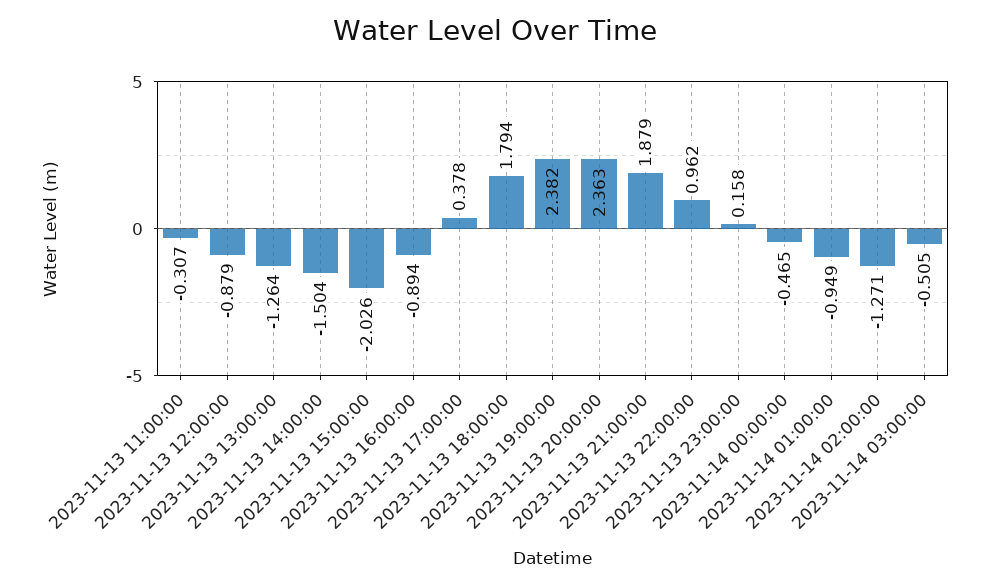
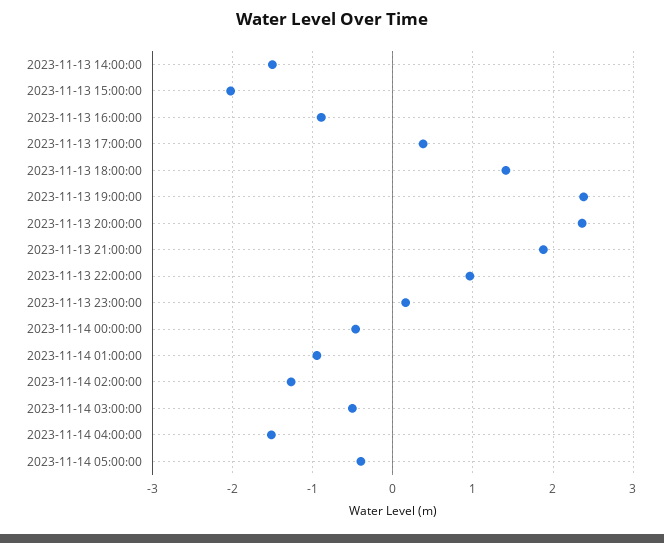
2023-11-13 11:00:00: -0.307 -> none
2023-11-13 12:00:00: -0.879 -> none
2023-11-13 13:00:00: -1.264 -> none
2023-11-13 18:00:00: 1.794 -> 1.4
2023-11-14 04:00:00: none -> -1.5
2023-11-14 05:00:00: none -> -0.4

